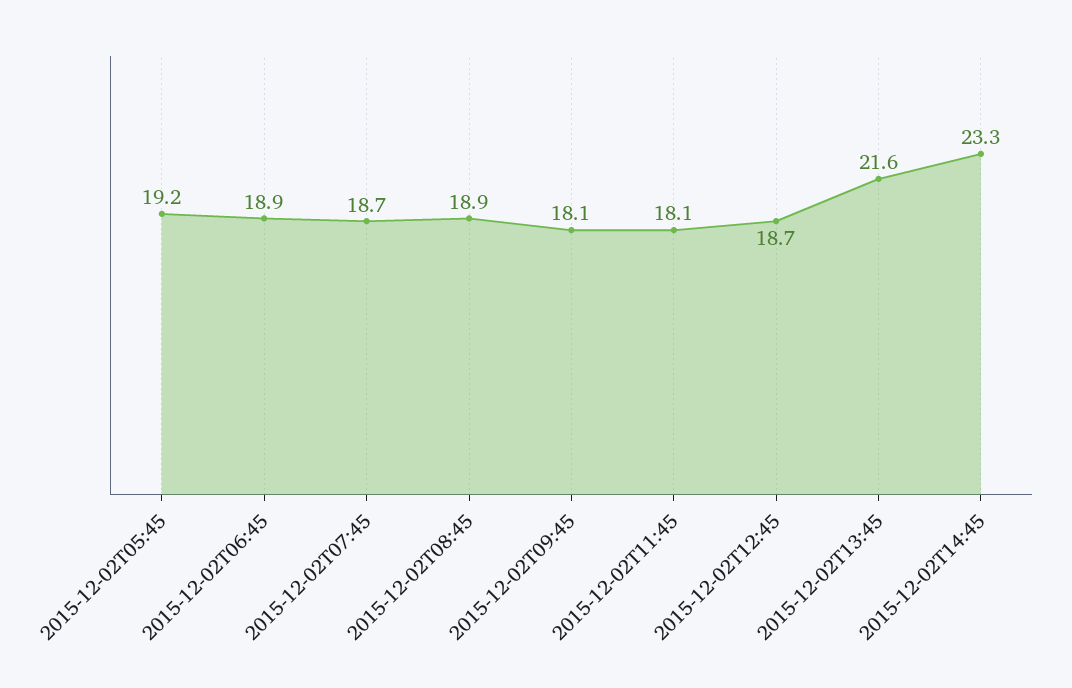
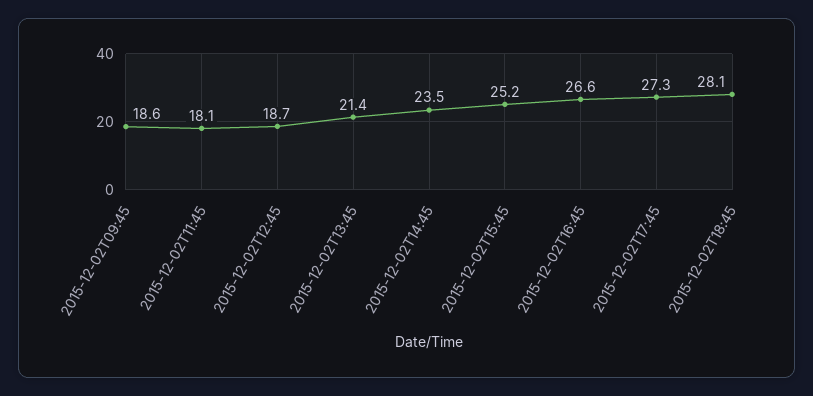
2015-12-02T05:45: 19.2 -> none
2015-12-02T06:45: 18.9 -> none
2015-12-02T07:45: 18.7 -> none
2015-12-02T08:45: 18.9 -> none
2015-12-02T09:45: 18.1 -> 18.6
2015-12-02T13:45: 21.6 -> 21.4
2015-12-02T14:45: 23.3 -> 23.5
2015-12-02T15:45: none -> 25.2
2015-12-02T16:45: none -> 26.6
2015-12-02T17:45: none -> 27.3
2015-12-02T18:45: none -> 28.1

